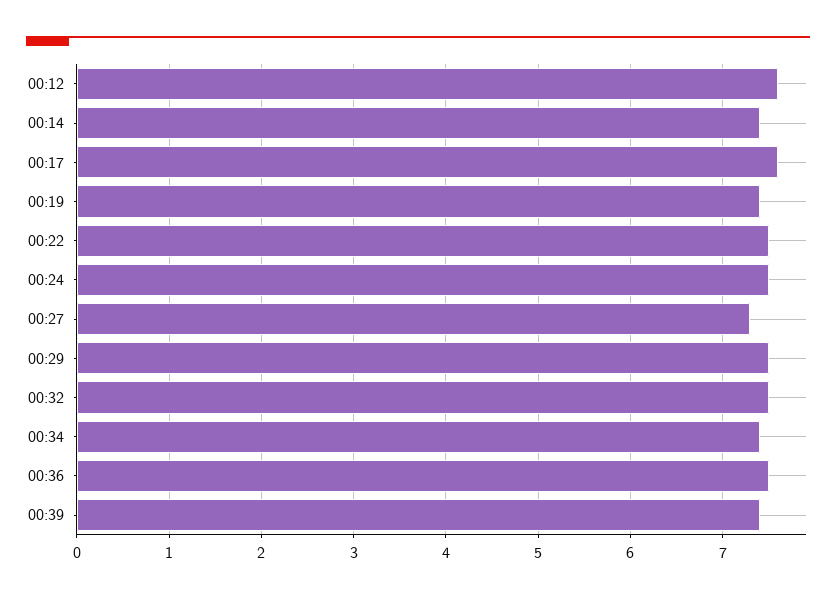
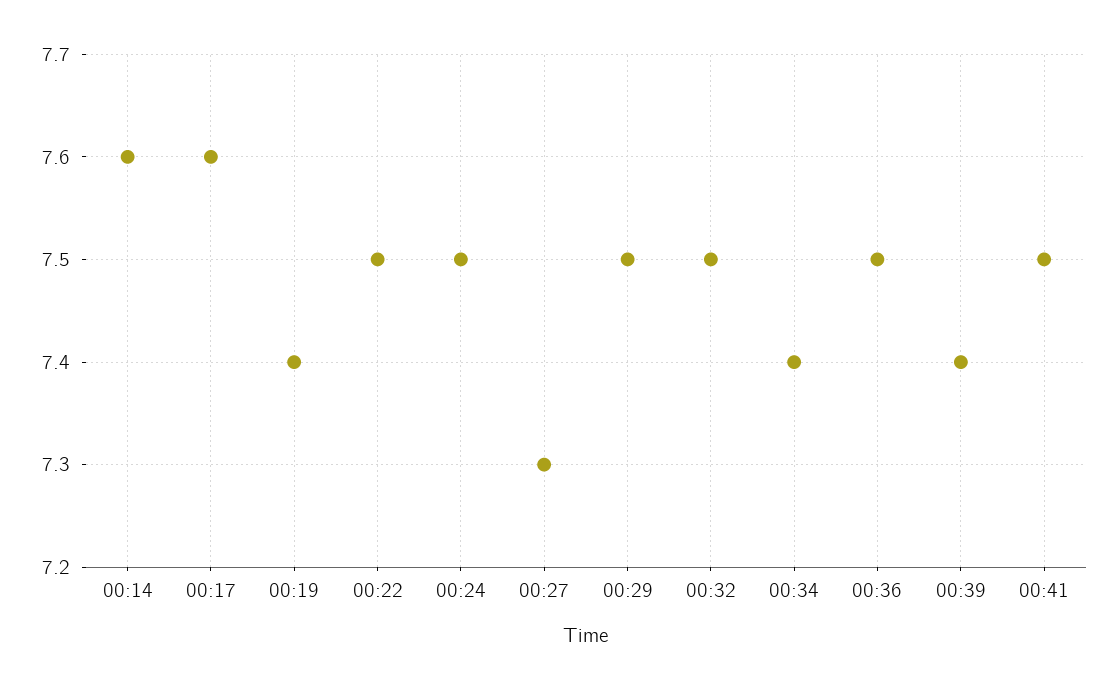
00:12: 7.6 -> none
00:14: 7.4 -> 7.6
00:41: none -> 7.5

